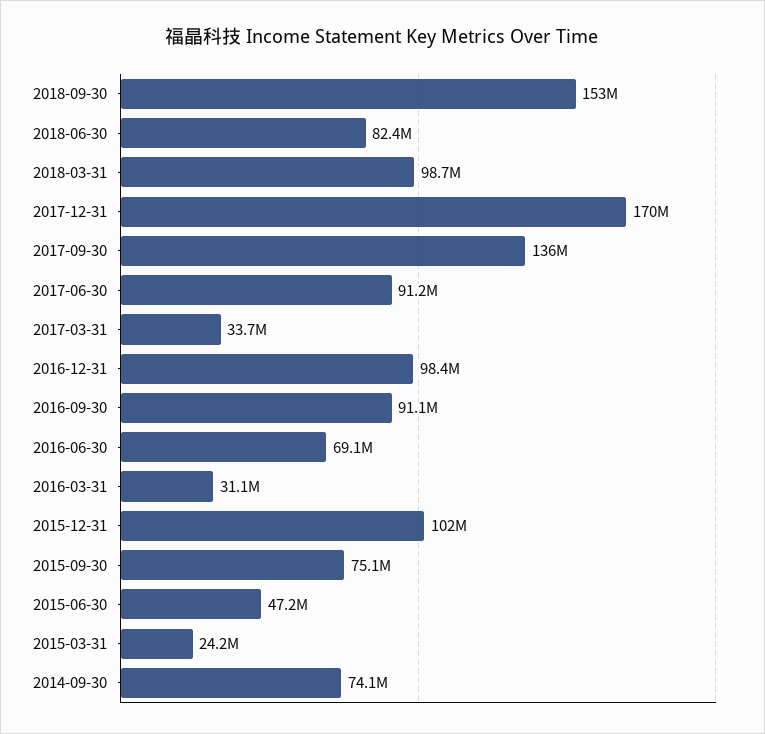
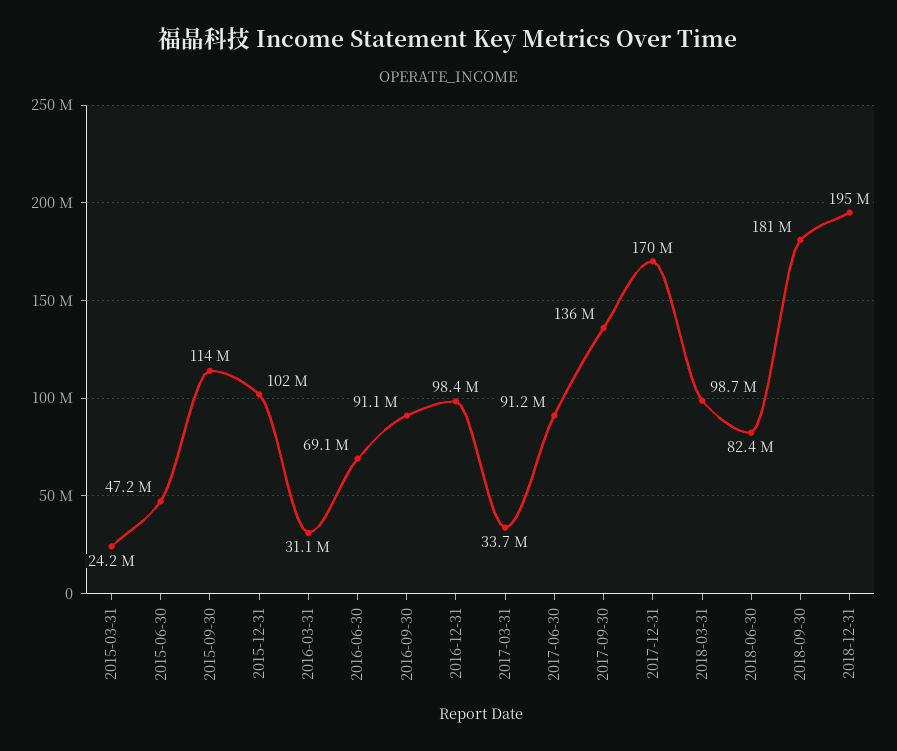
2018-09-30: 153000000 -> 181000000
2015-09-30: 75100000 -> 114000000
2014-09-30: 74100000 -> none
2018-12-31: none -> 195000000

